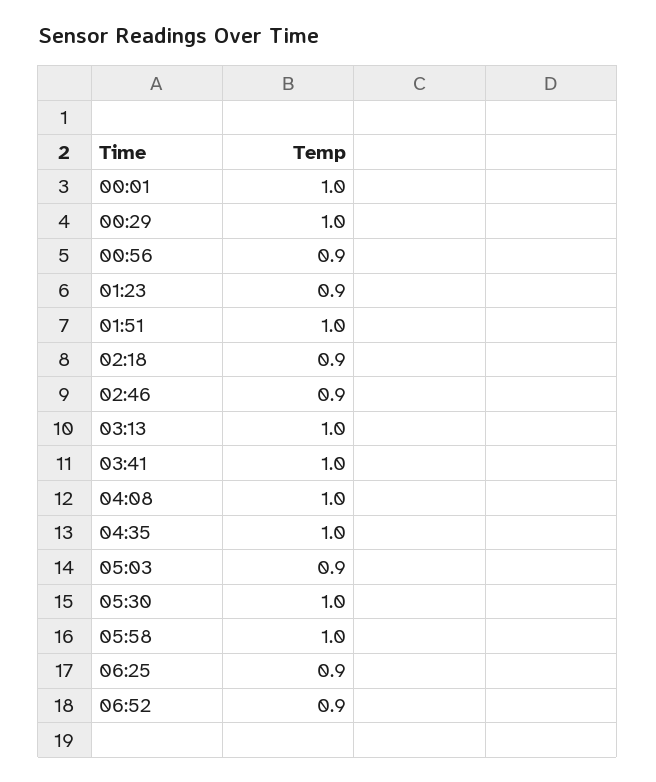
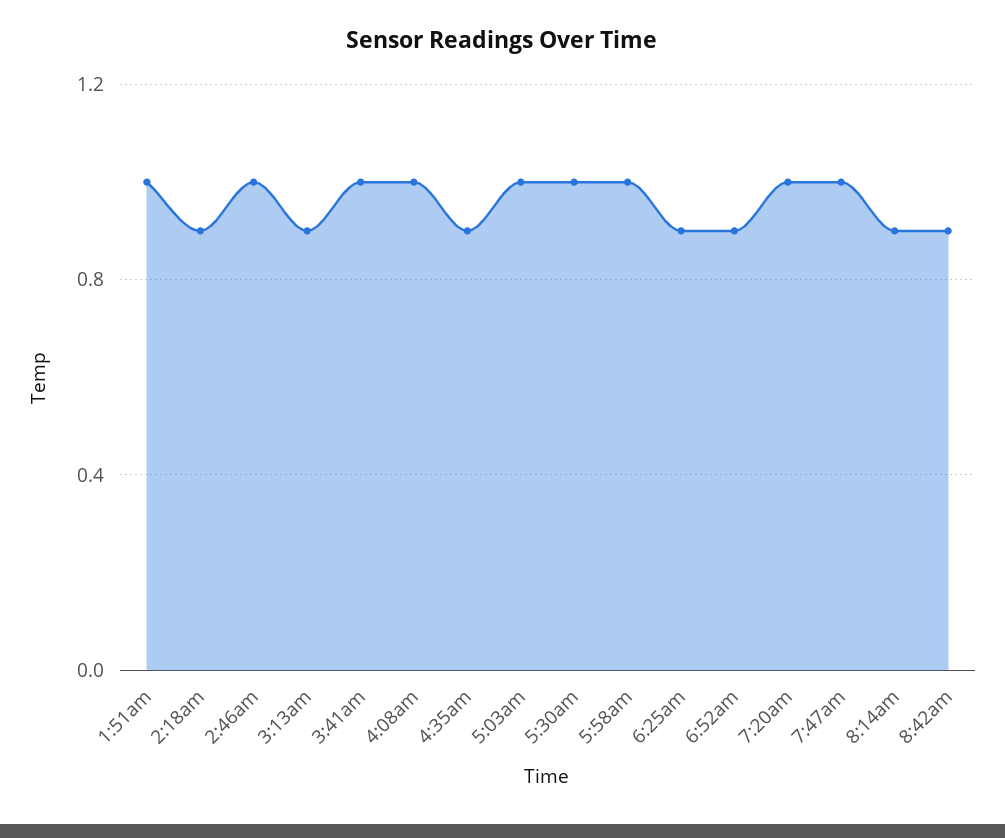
00:01: 1 -> none
00:29: 1 -> none
00:56: 0.9 -> none
01:23: 0.9 -> none
02:46: 0.9 -> 1
03:13: 1 -> 0.9
04:35: 1 -> 0.9
05:03: 0.9 -> 1
7:20am: none -> 1
7:47am: none -> 1
8:14am: none -> 0.9
8:42am: none -> 0.9

